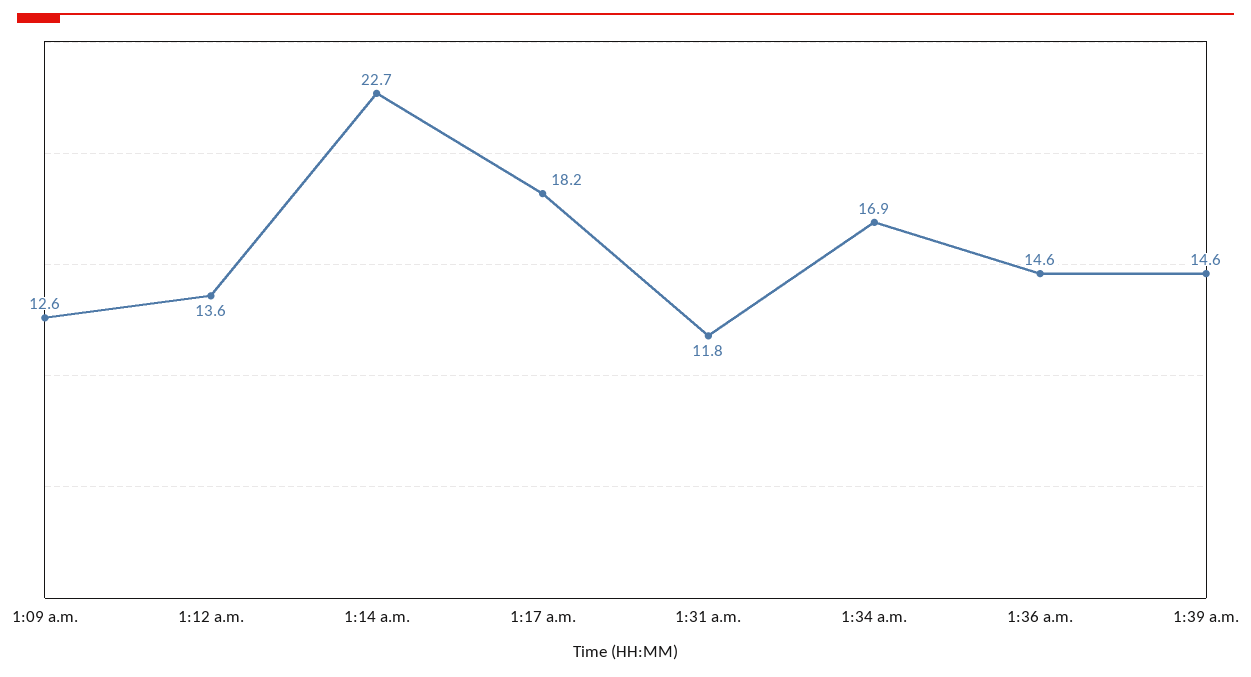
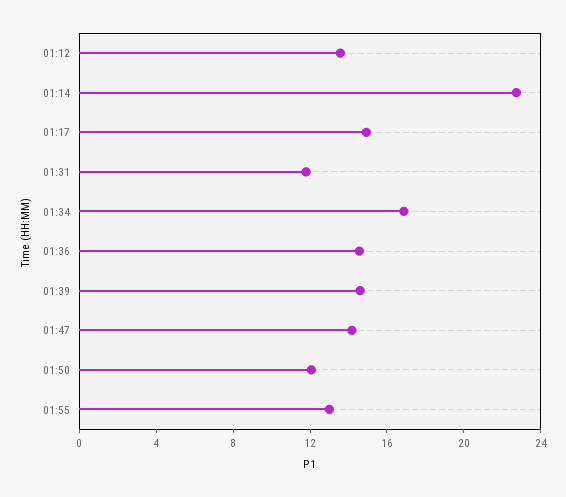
1:09 a.m.: 12.6 -> none
1:17 a.m.: 18.2 -> 15
01:47: none -> 14
01:50: none -> 12
01:55: none -> 13

